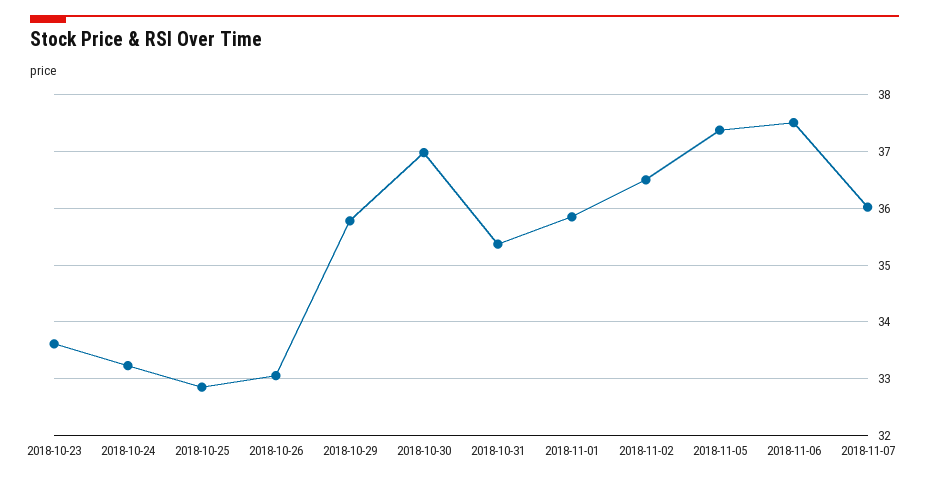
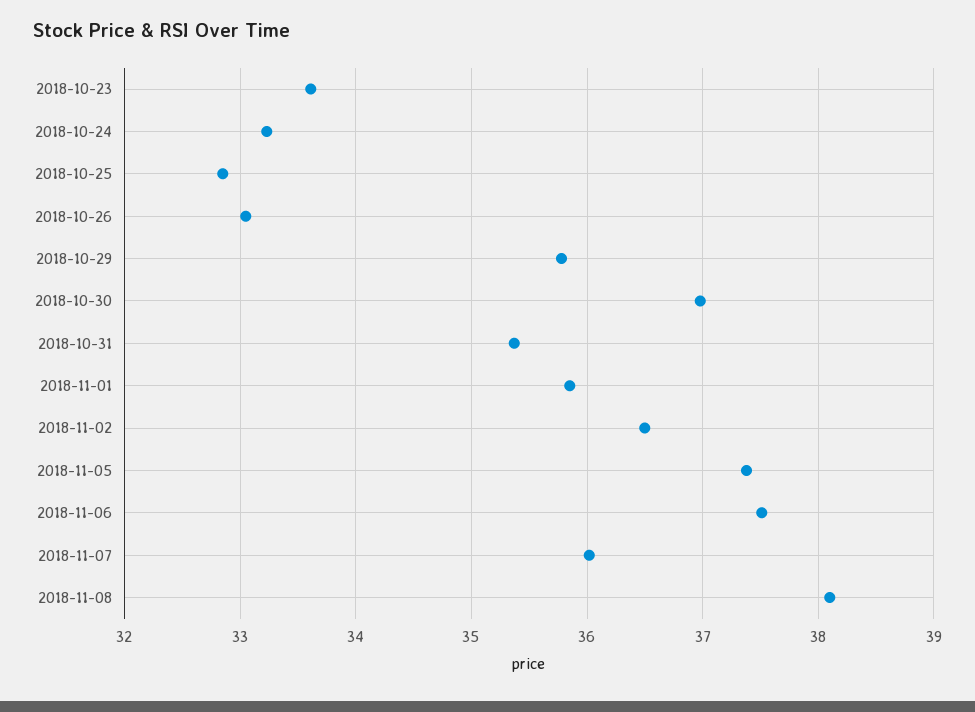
2018-11-08: none -> 38.1

